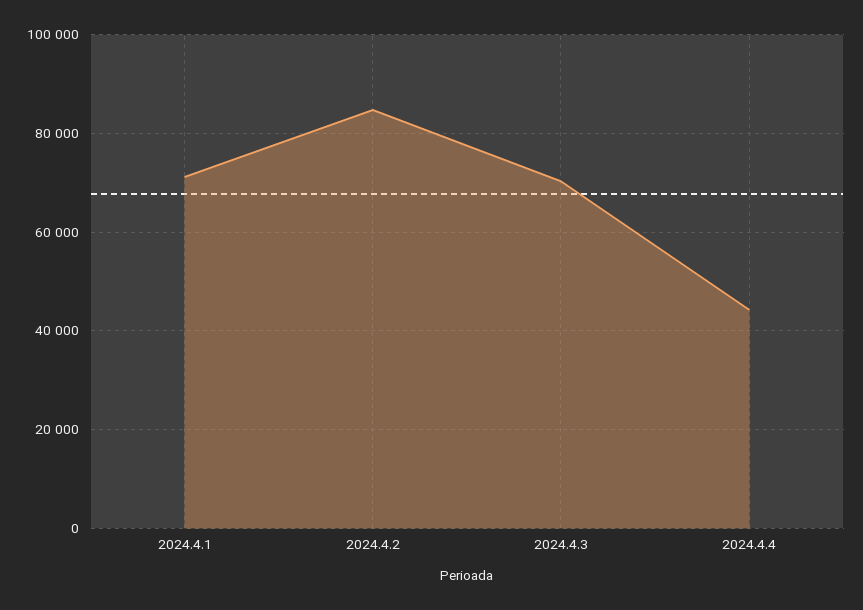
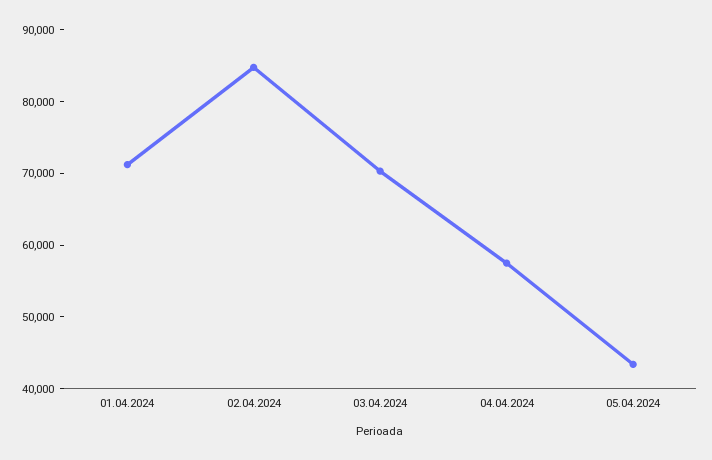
2024.4.4: 44000 -> 58000
05.04.2024: none -> 44000

